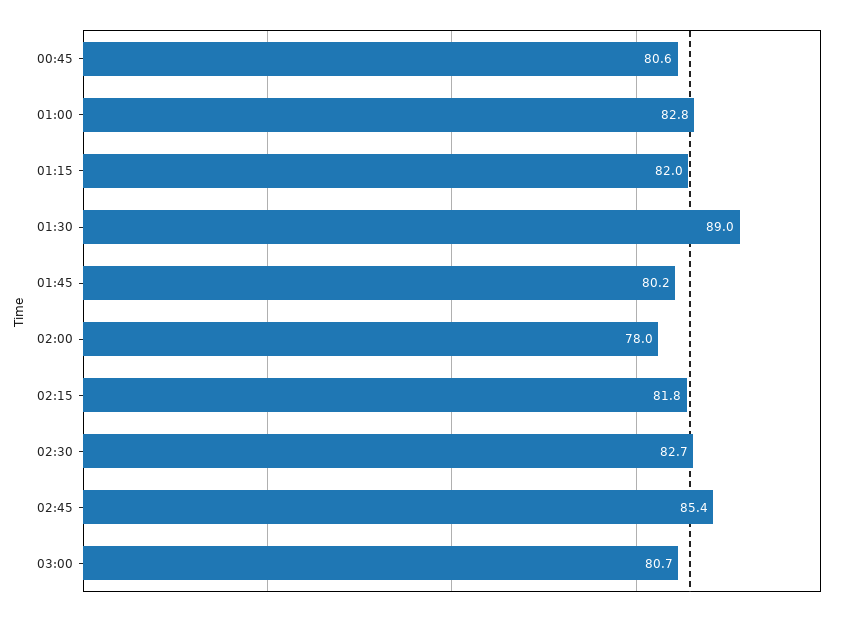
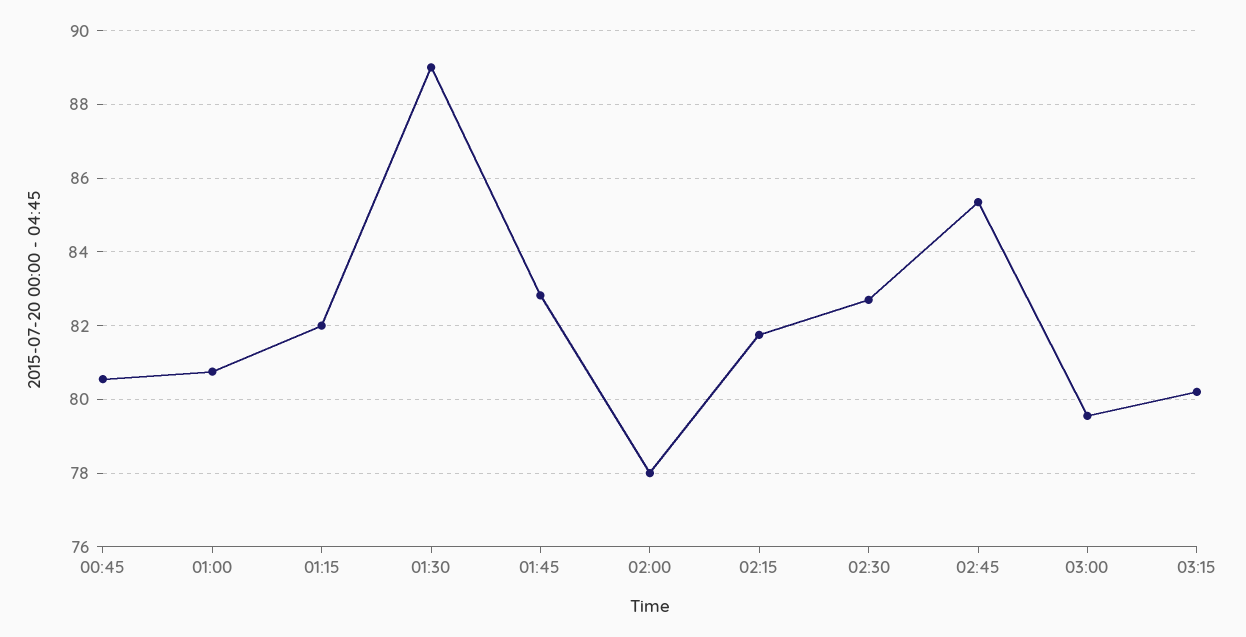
01:00: 82.8 -> 80.8
01:45: 80.2 -> 82.8
03:00: 80.7 -> 79.6
03:15: none -> 80.2

